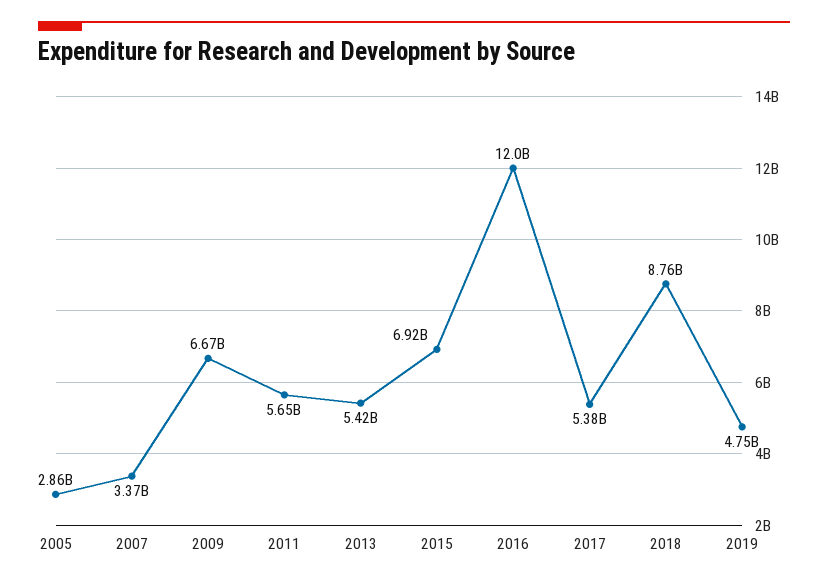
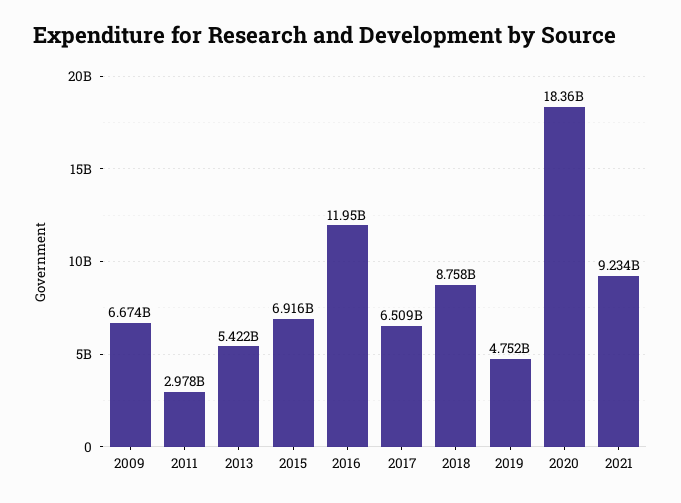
2005: 2860000000 -> none
2007: 3370000000 -> none
2011: 5650000000 -> 2978000000
2017: 5380000000 -> 6509000000
2020: none -> 18360000000
2021: none -> 9234000000

